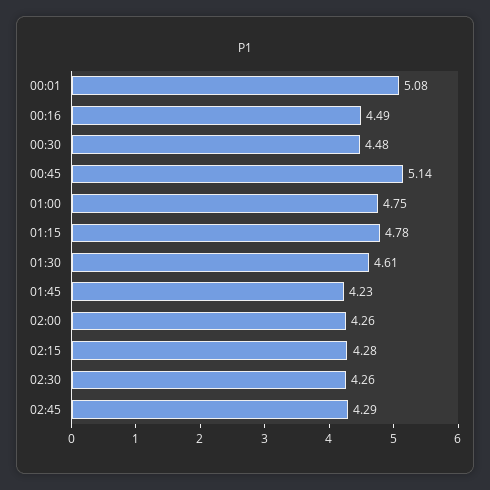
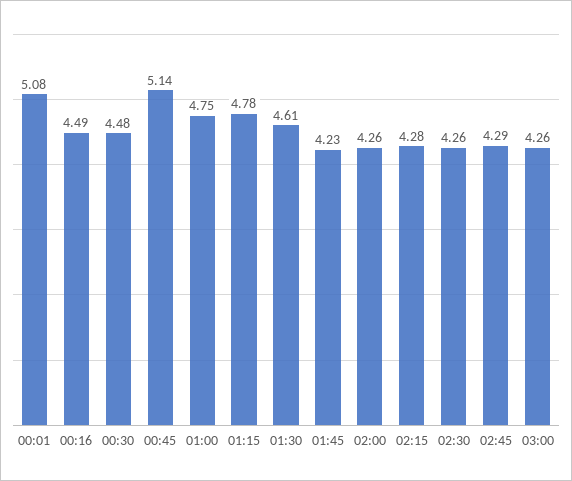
03:00: none -> 4.26

